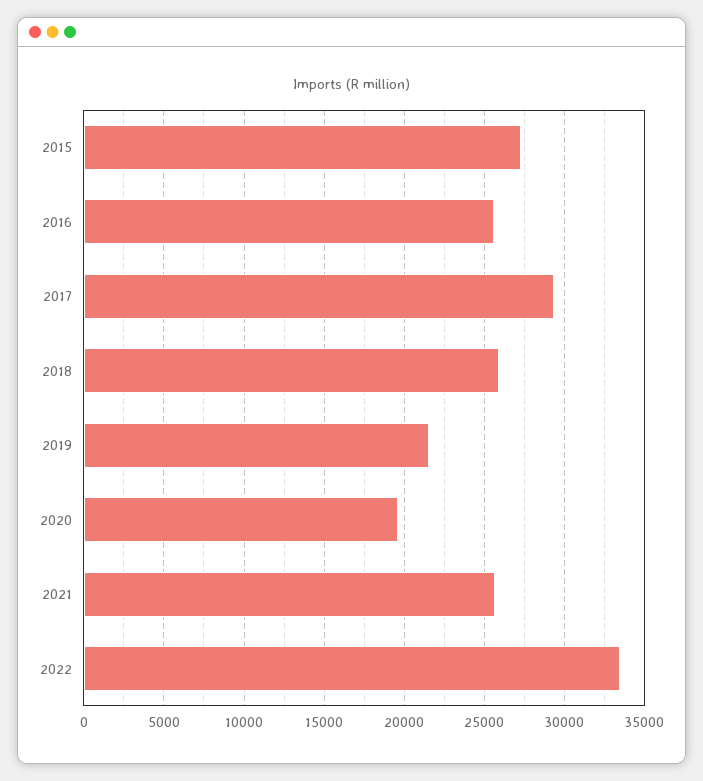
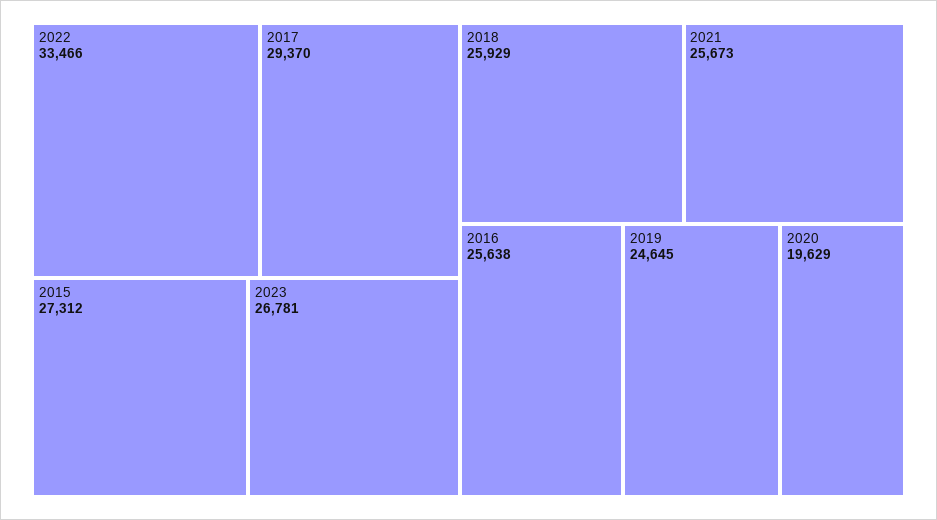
2019: 21500 -> 24645
2023: none -> 26781

